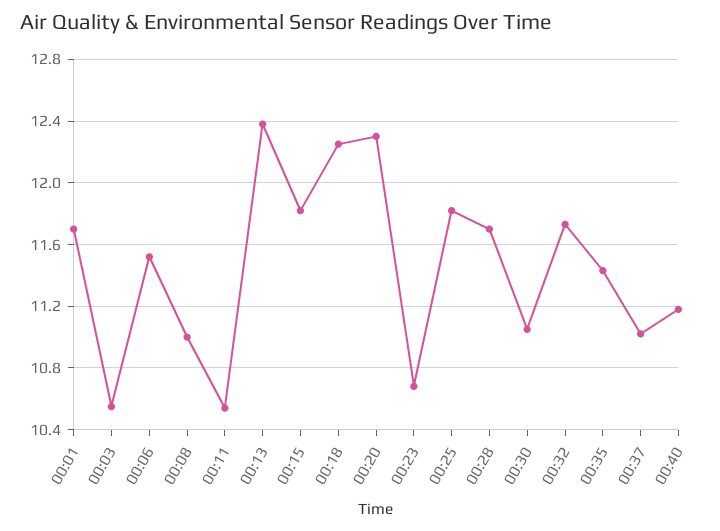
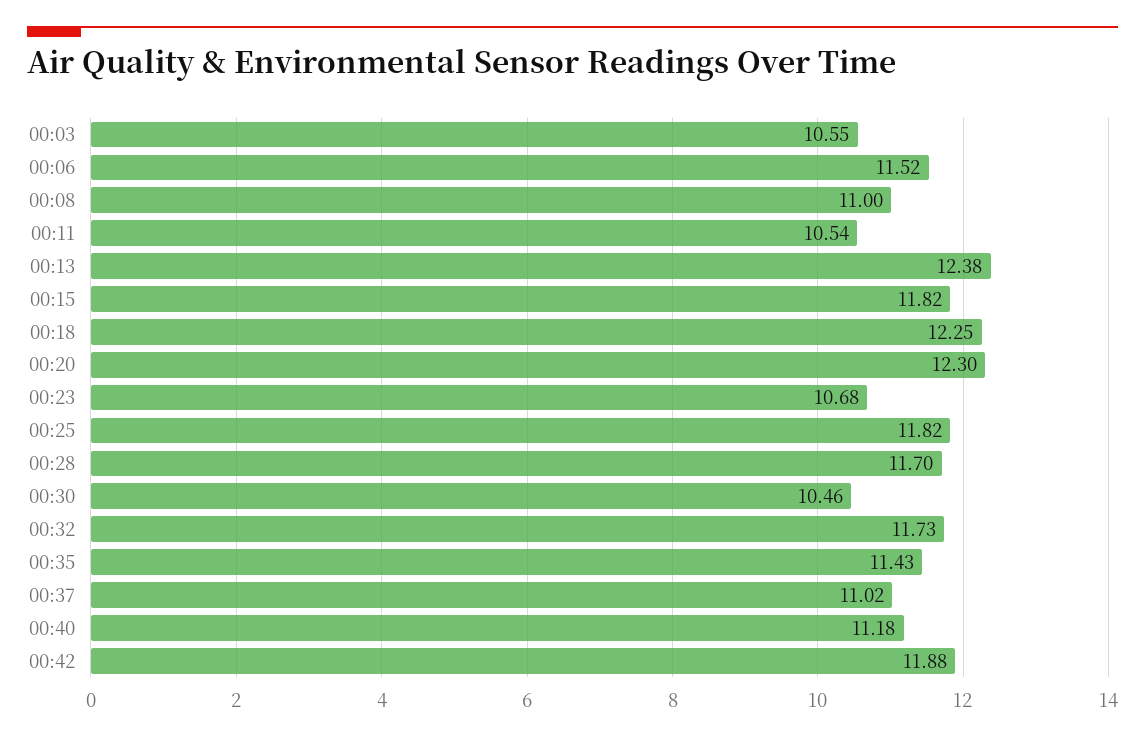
00:01: 11.7 -> none
00:30: 11.05 -> 10.46
00:42: none -> 11.88

